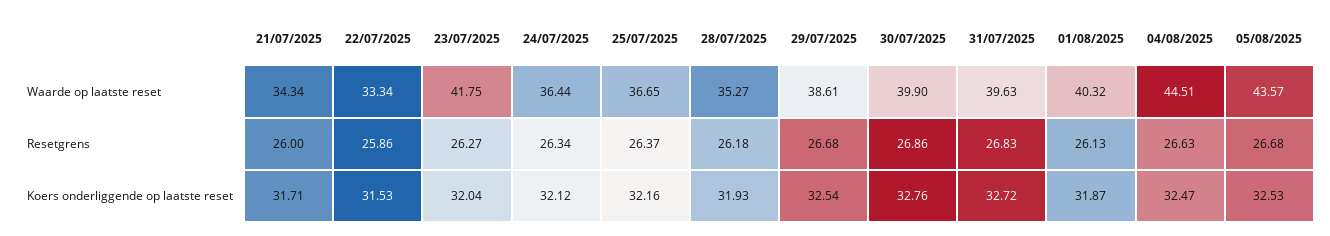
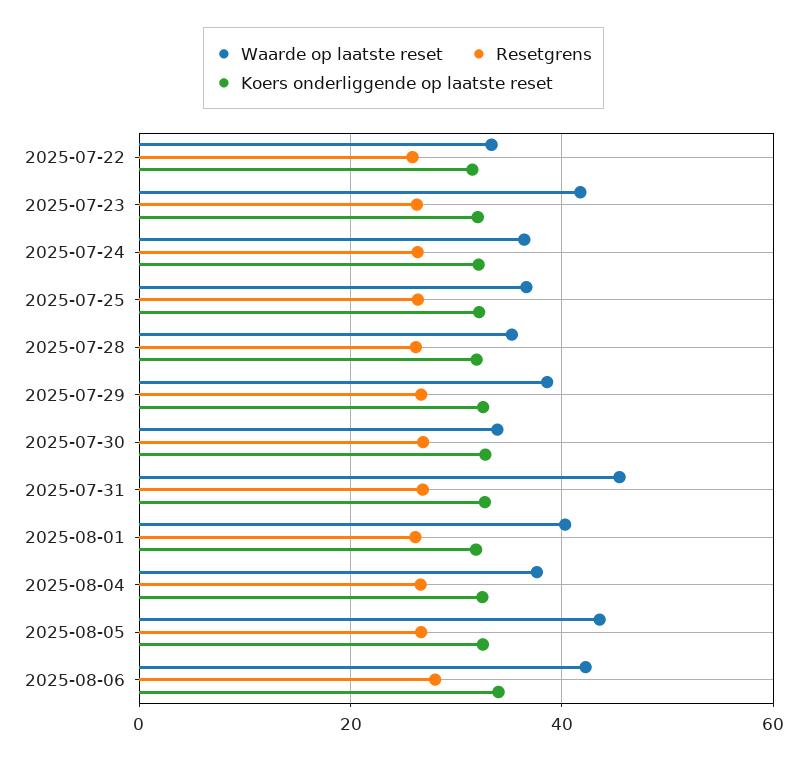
Waarde op laatste reset, 21/07/2025: 34.34 -> none
Waarde op laatste reset, 30/07/2025: 39.9 -> 34
Waarde op laatste reset, 31/07/2025: 39.63 -> 46
Waarde op laatste reset, 04/08/2025: 44.51 -> 38
Resetgrens, 21/07/2025: 26 -> none
Koers onderliggende op laatste reset, 21/07/2025: 31.71 -> none
Waarde op laatste reset, 2025-08-06: none -> 42
Resetgrens, 2025-08-06: none -> 28
Koers onderliggende op laatste reset, 2025-08-06: none -> 34

